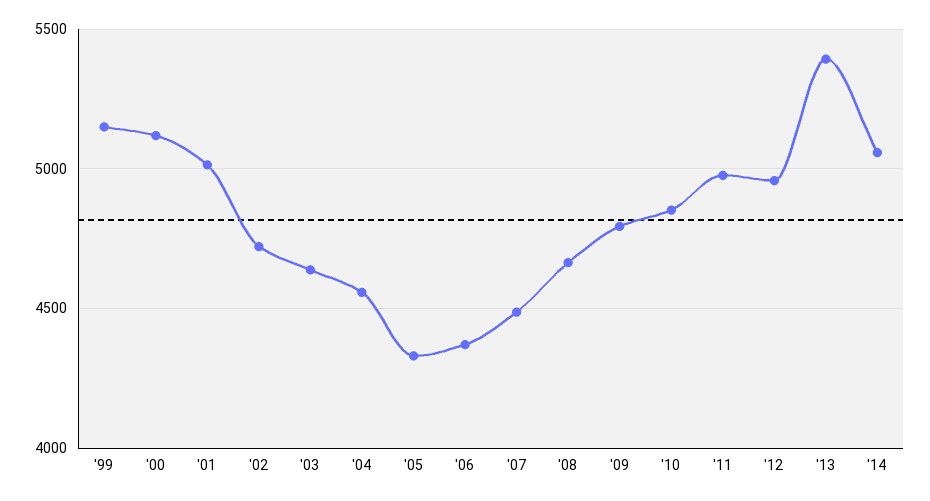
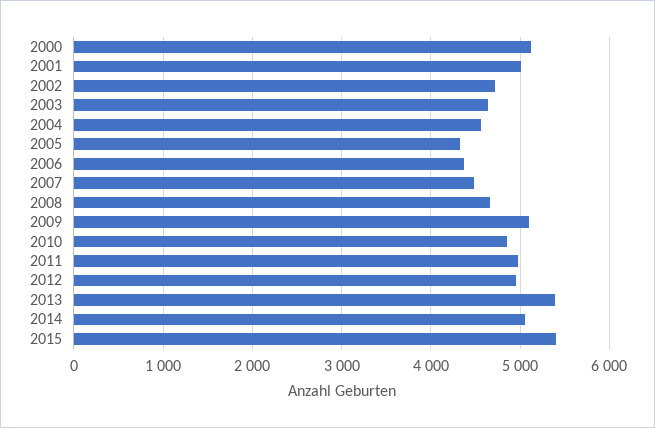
'99: 5150 -> none
'09: 4800 -> 5100
2015: none -> 5400

